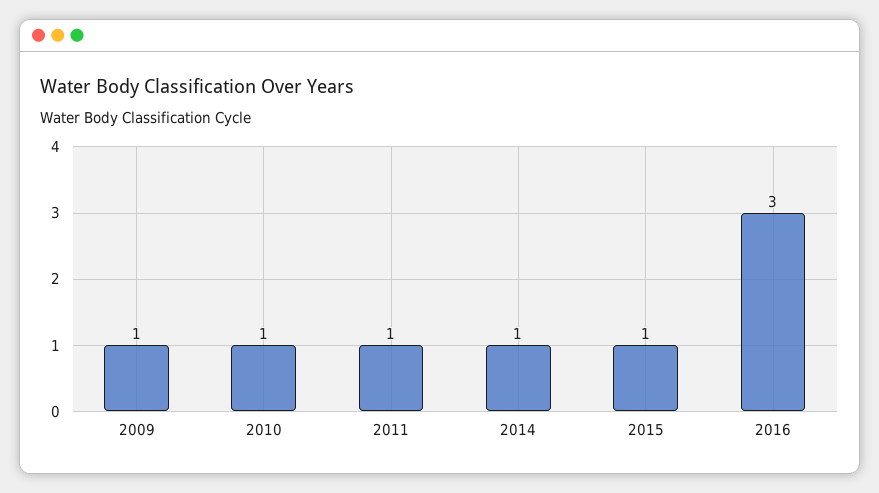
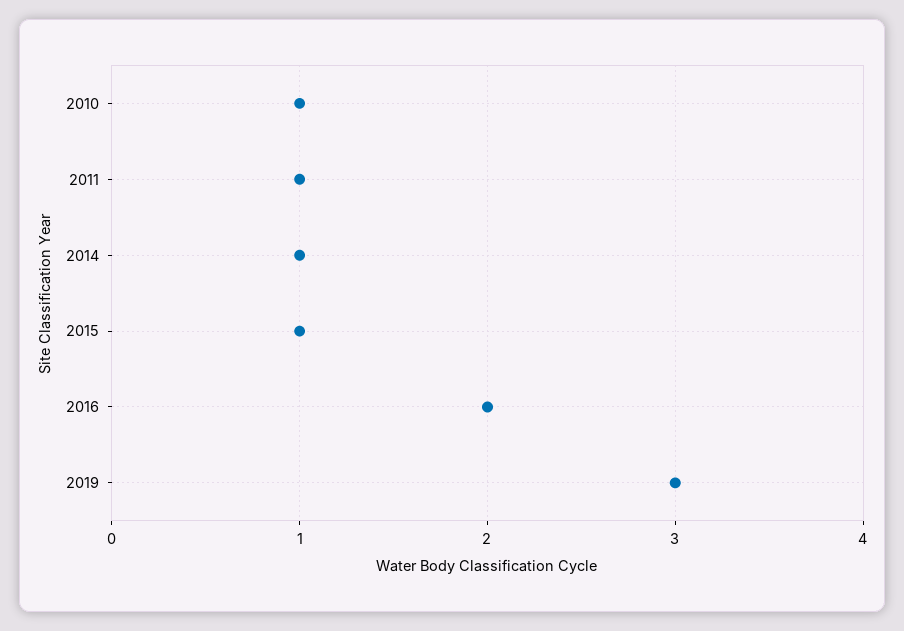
2009: 1 -> none
2016: 3 -> 2
2019: none -> 3

